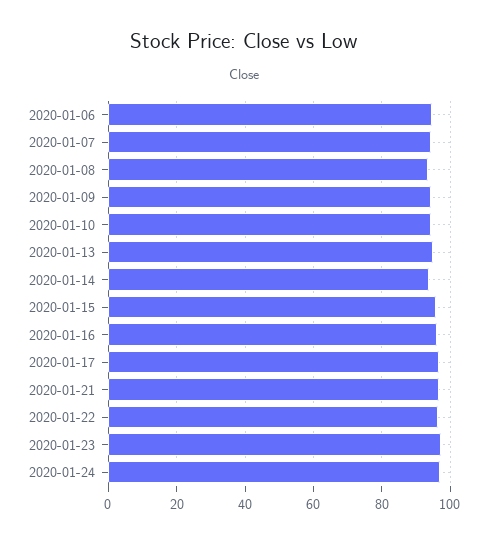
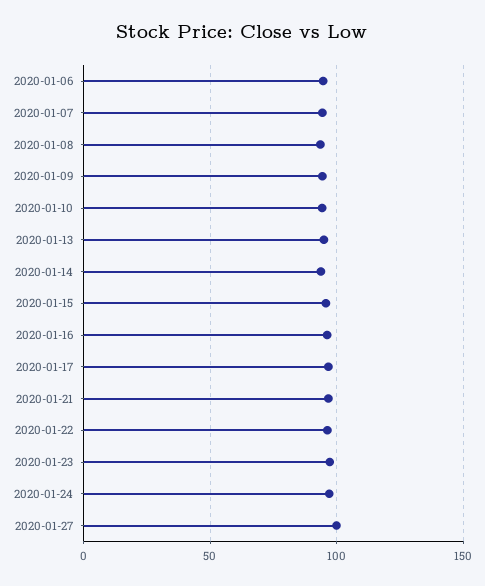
2020-01-27: none -> 100

